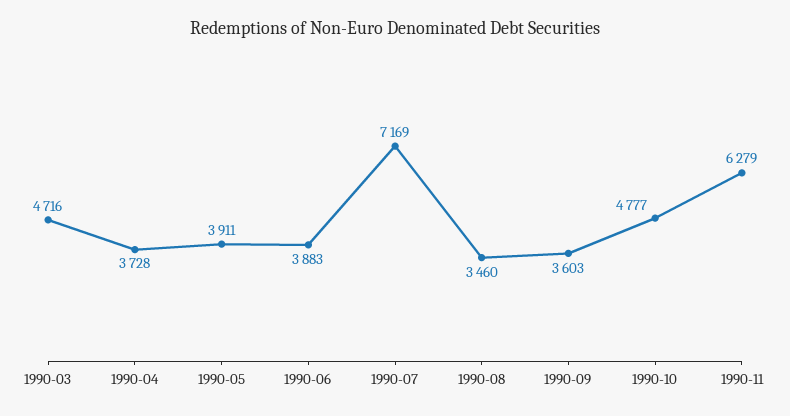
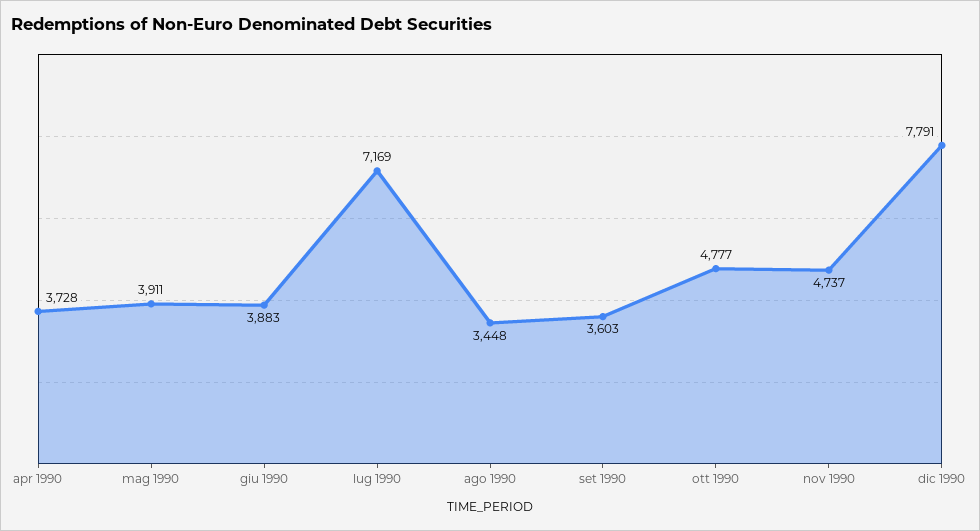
1990-03: 4716 -> none
1990-08: 3460 -> 3448
1990-11: 6279 -> 4737
dic 1990: none -> 7791

